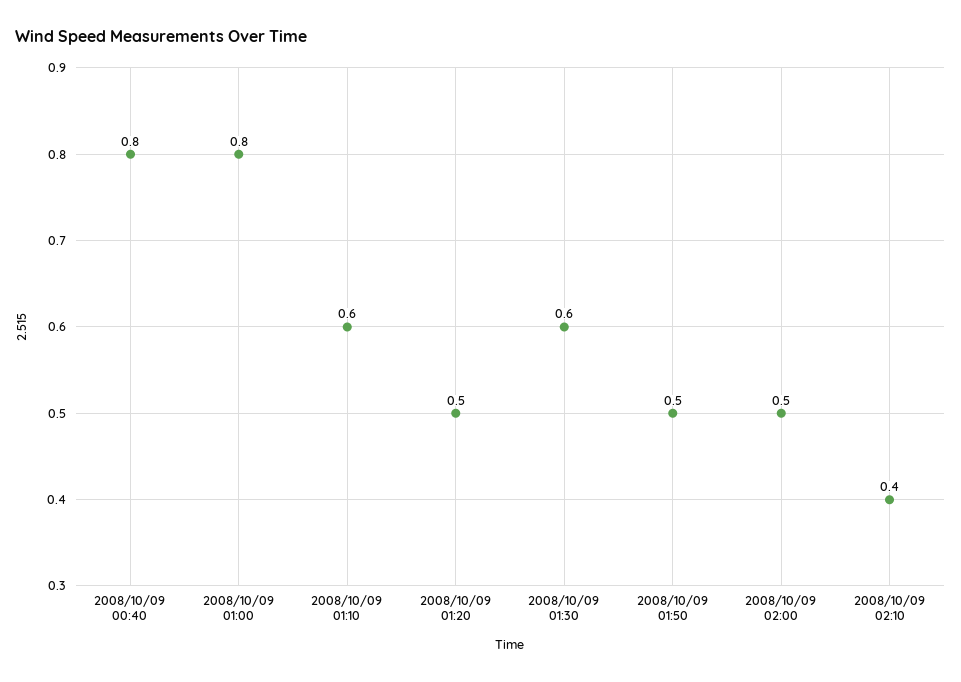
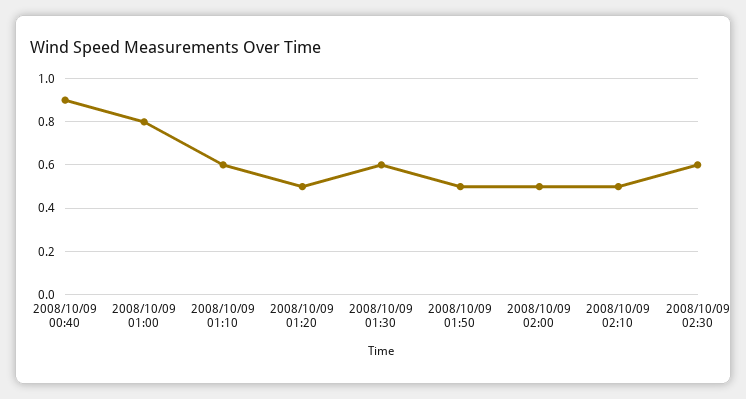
2008/10/09 00:40: 0.8 -> 0.9
2008/10/09 02:10: 0.4 -> 0.5
2008/10/09 02:30: none -> 0.6

